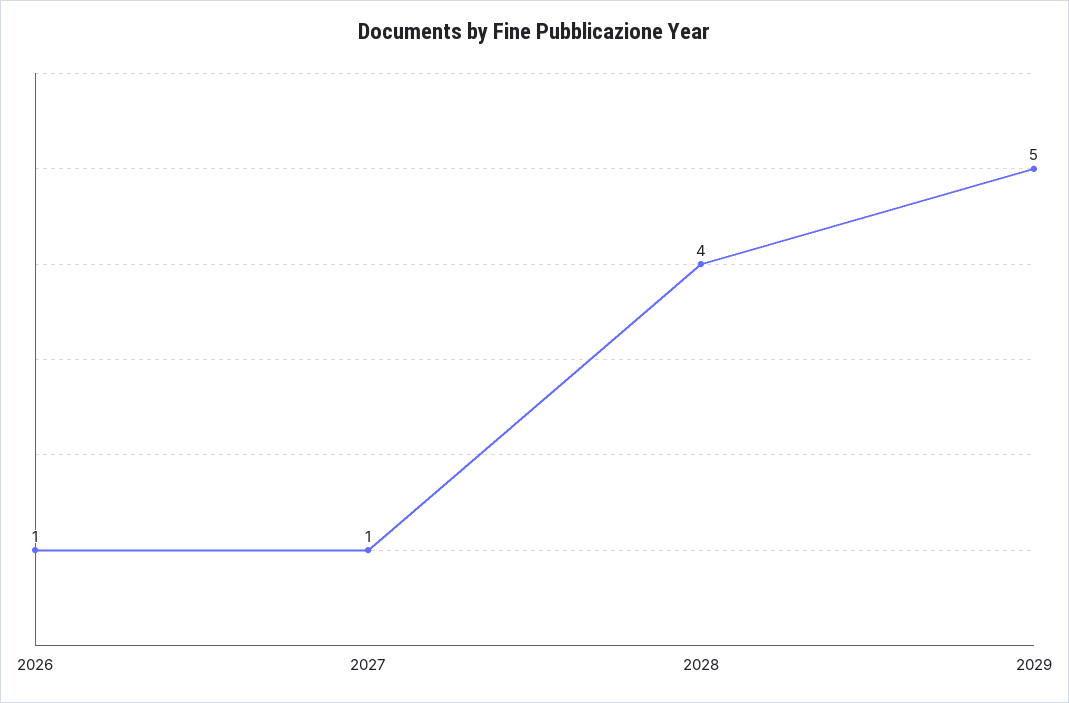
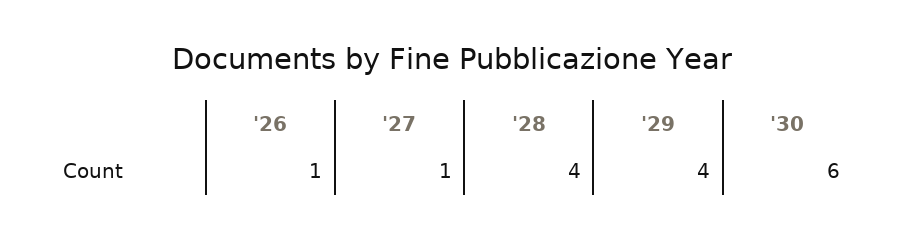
2029: 5 -> 4
'30: none -> 6

